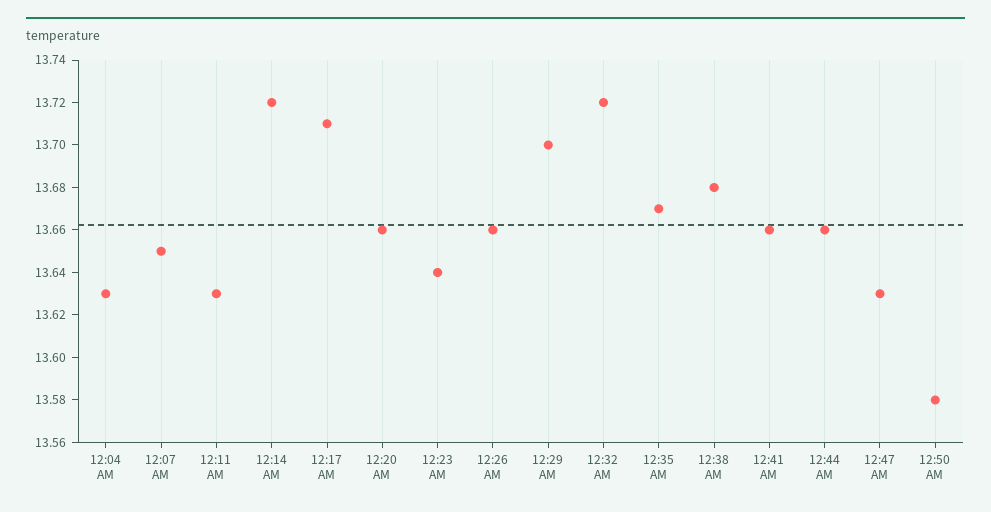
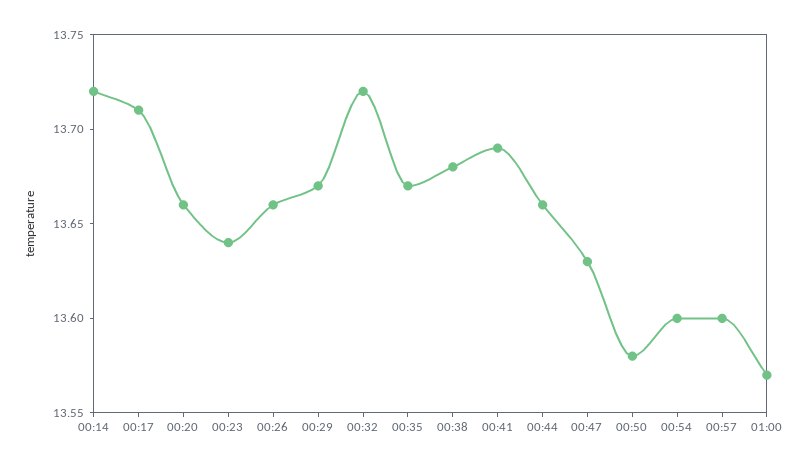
12:04 AM: 13.63 -> none
12:07 AM: 13.65 -> none
12:11 AM: 13.63 -> none
12:29 AM: 13.7 -> 13.67
12:41 AM: 13.66 -> 13.69
00:54: none -> 13.6
00:57: none -> 13.6
01:00: none -> 13.57

